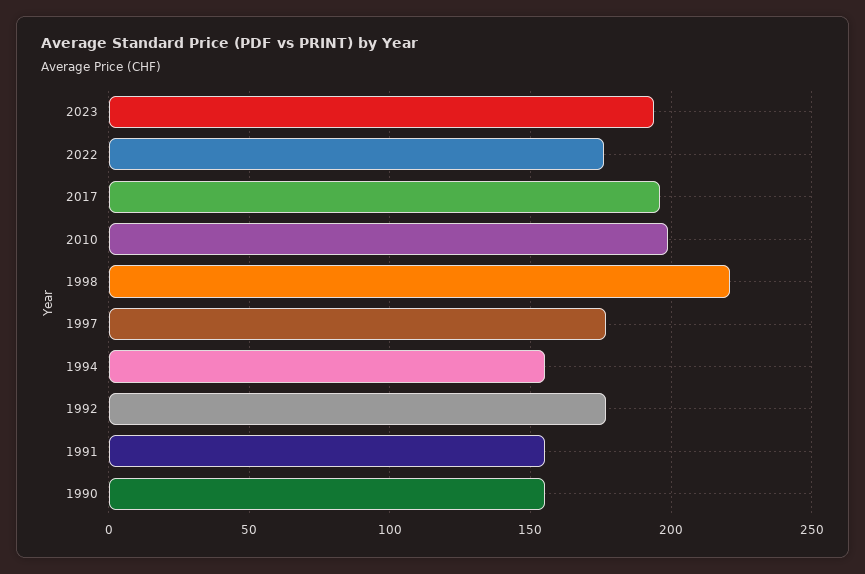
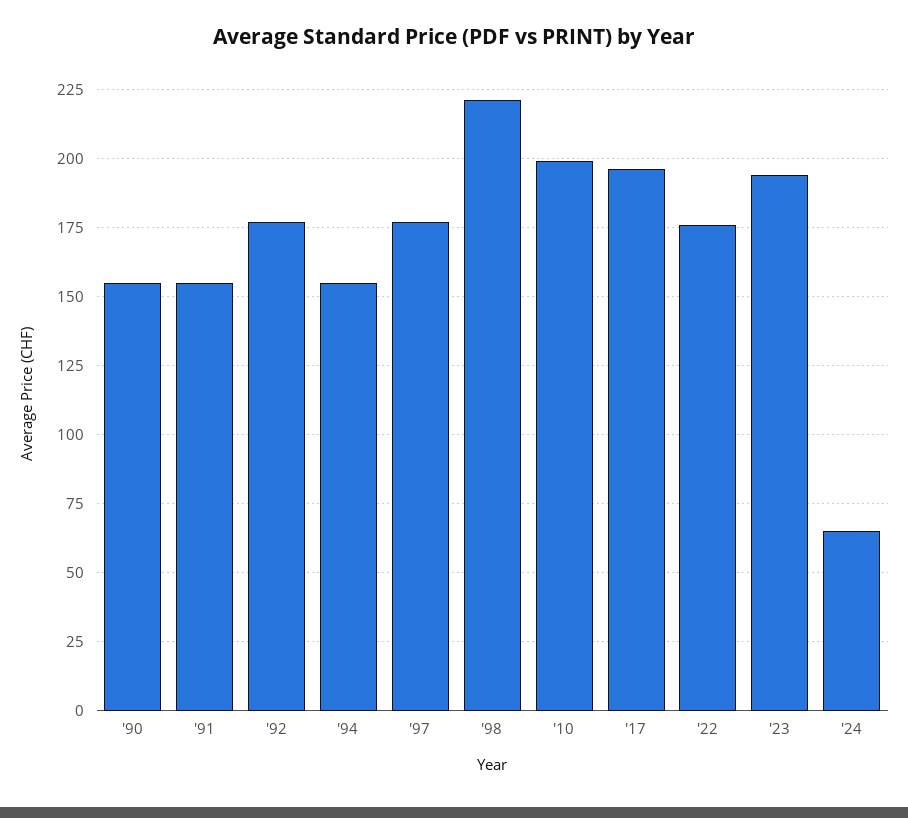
'24: none -> 65

